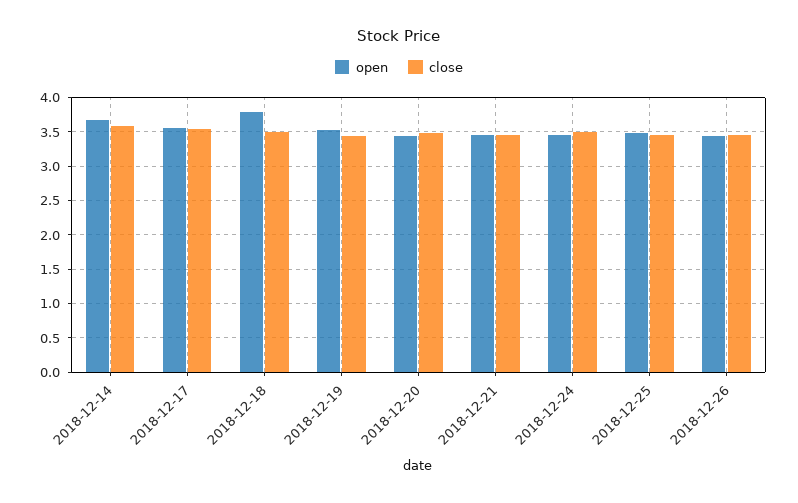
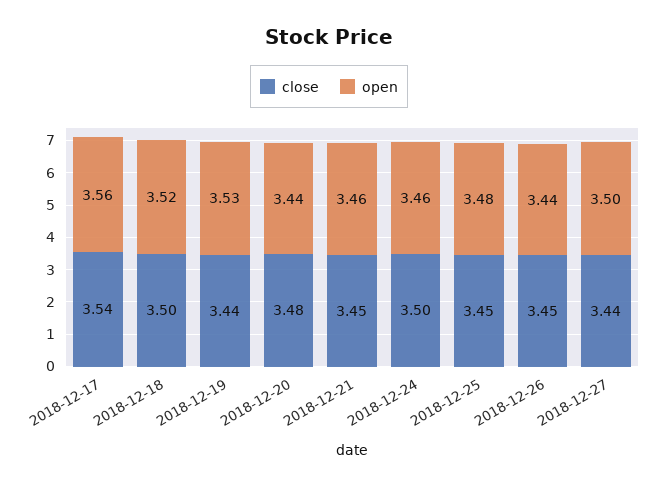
open, 2018-12-14: 3.7 -> none
close, 2018-12-14: 3.6 -> none
open, 2018-12-18: 3.8 -> 3.52
close, 2018-12-27: none -> 3.44
open, 2018-12-27: none -> 3.5

